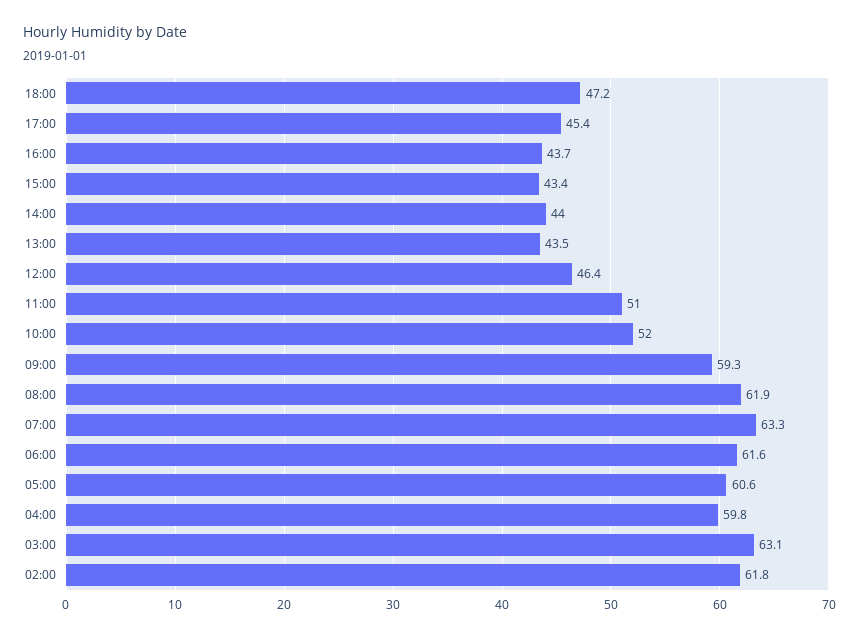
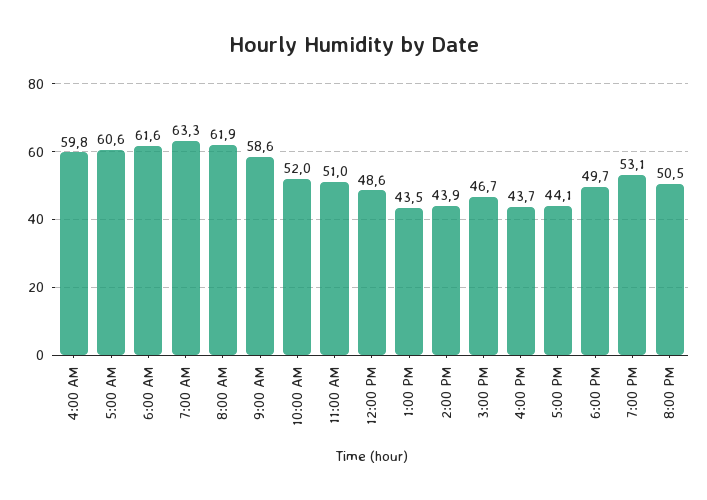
18:00: 47.2 -> 49.7
17:00: 45.4 -> 44.1
15:00: 43.4 -> 46.7
14:00: 44 -> 43.9
12:00: 46.4 -> 48.6
09:00: 59.3 -> 58.6
03:00: 63.1 -> none
02:00: 61.8 -> none
7:00 PM: none -> 53.1
8:00 PM: none -> 50.5

